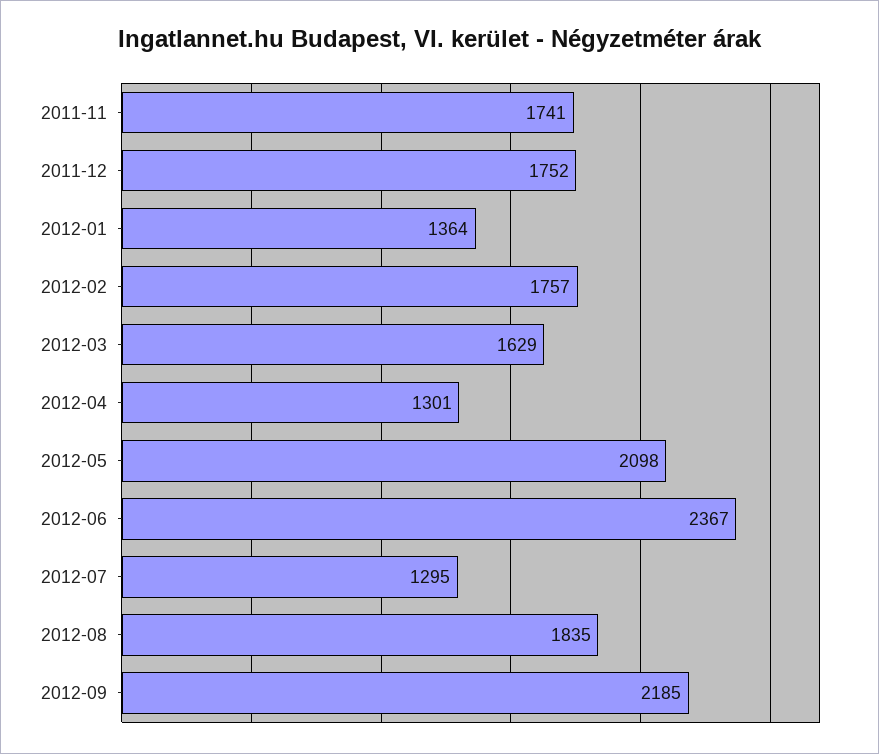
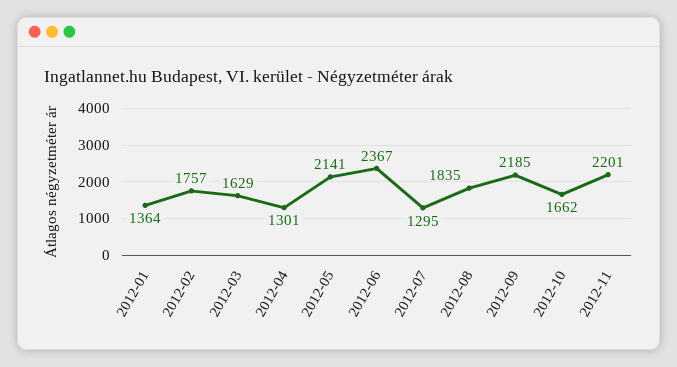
2011-11: 1741 -> none
2011-12: 1752 -> none
2012-05: 2098 -> 2141
2012-10: none -> 1662
2012-11: none -> 2201

